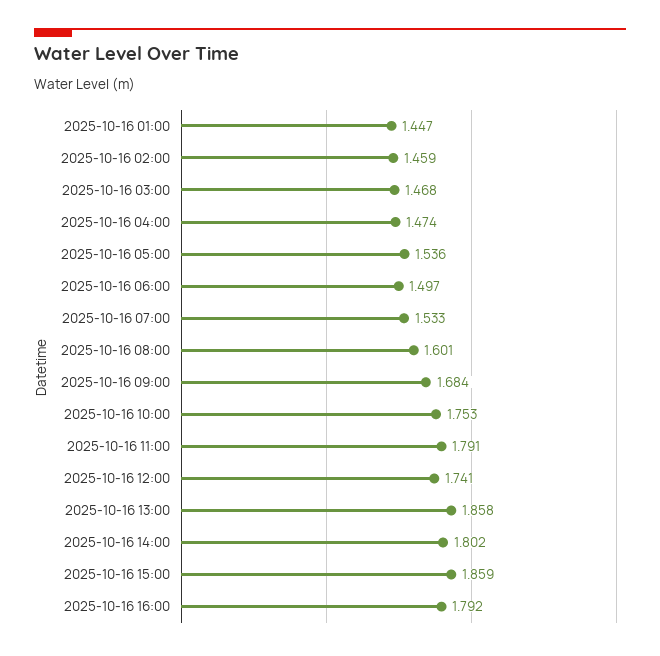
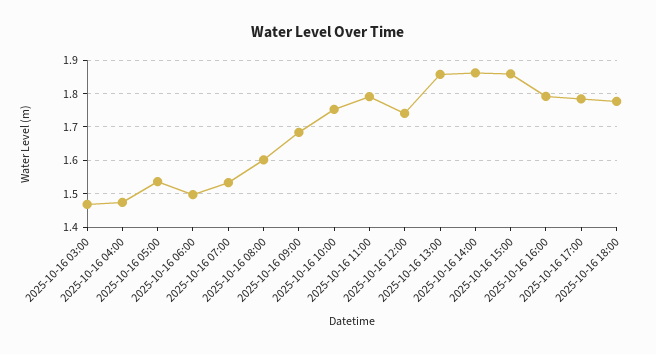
2025-10-16 01:00: 1.447 -> none
2025-10-16 02:00: 1.459 -> none
2025-10-16 14:00: 1.802 -> 1.86
2025-10-16 17:00: none -> 1.78
2025-10-16 18:00: none -> 1.78

